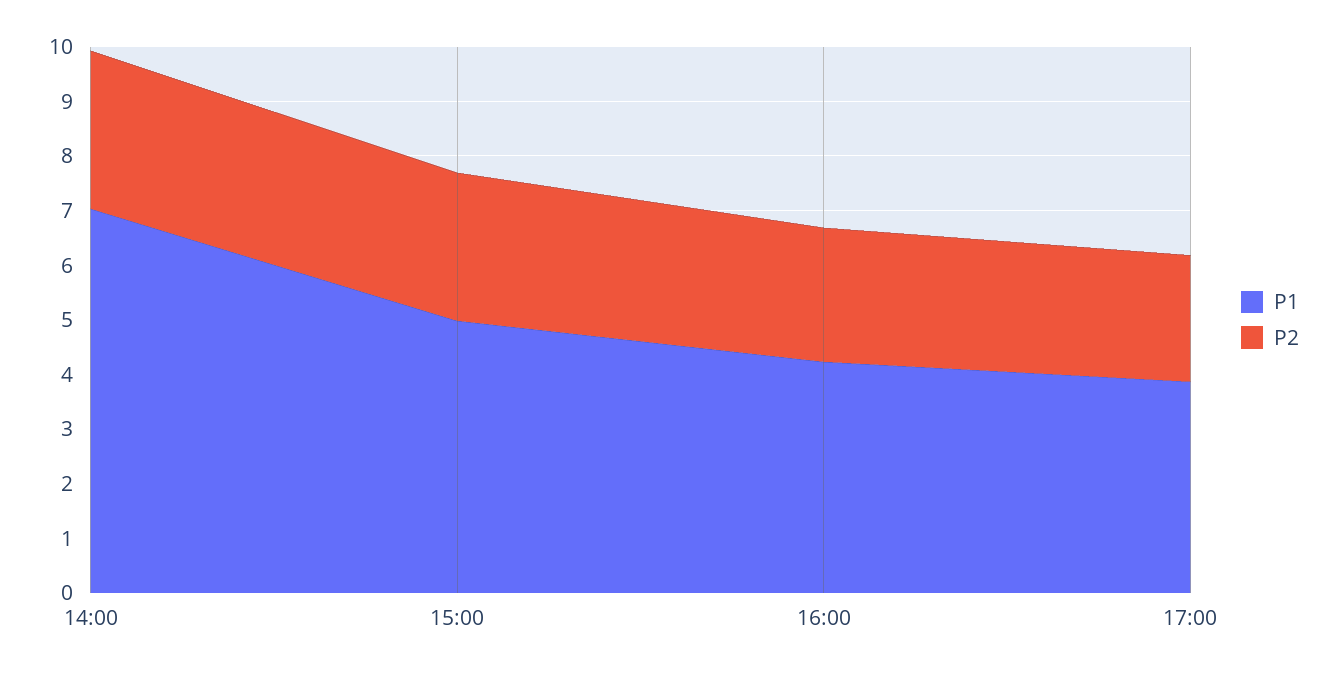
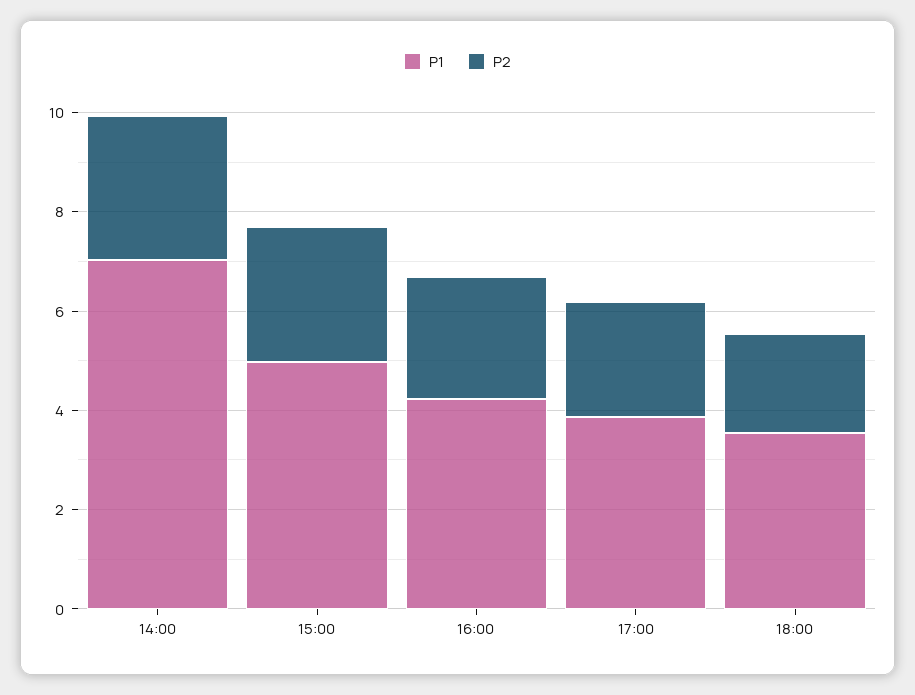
P1, 18:00: none -> 3.5
P2, 18:00: none -> 2

